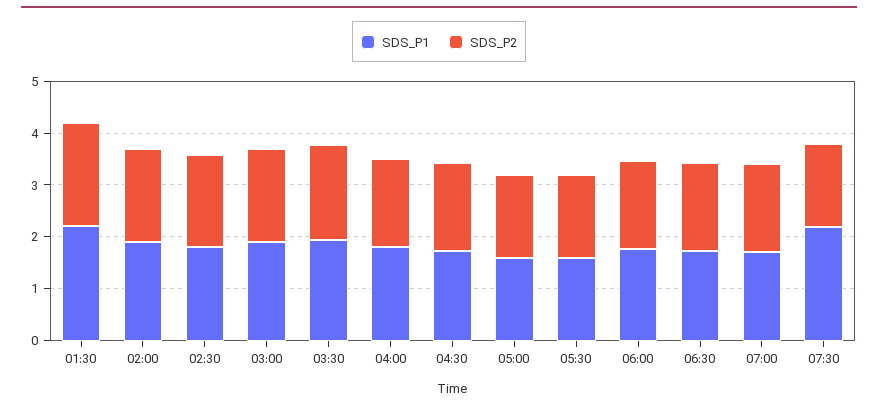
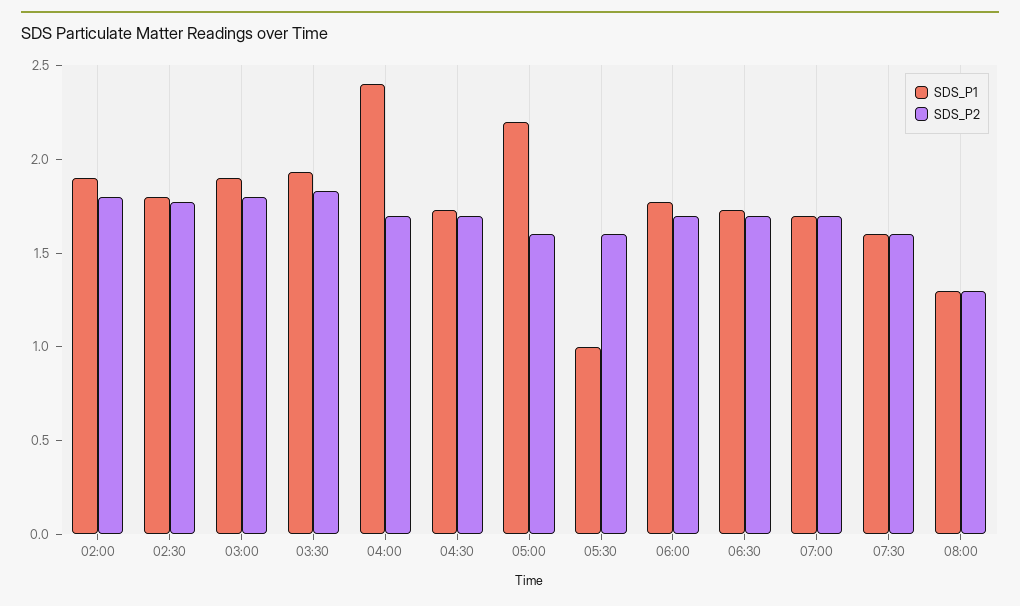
SDS_P1, 01:30: 2.2 -> none
SDS_P2, 01:30: 2 -> none
SDS_P1, 04:00: 1.8 -> 2.4
SDS_P1, 05:00: 1.6 -> 2.2
SDS_P1, 05:30: 1.6 -> 1
SDS_P1, 07:30: 2.2 -> 1.6
SDS_P1, 08:00: none -> 1.3
SDS_P2, 08:00: none -> 1.3

